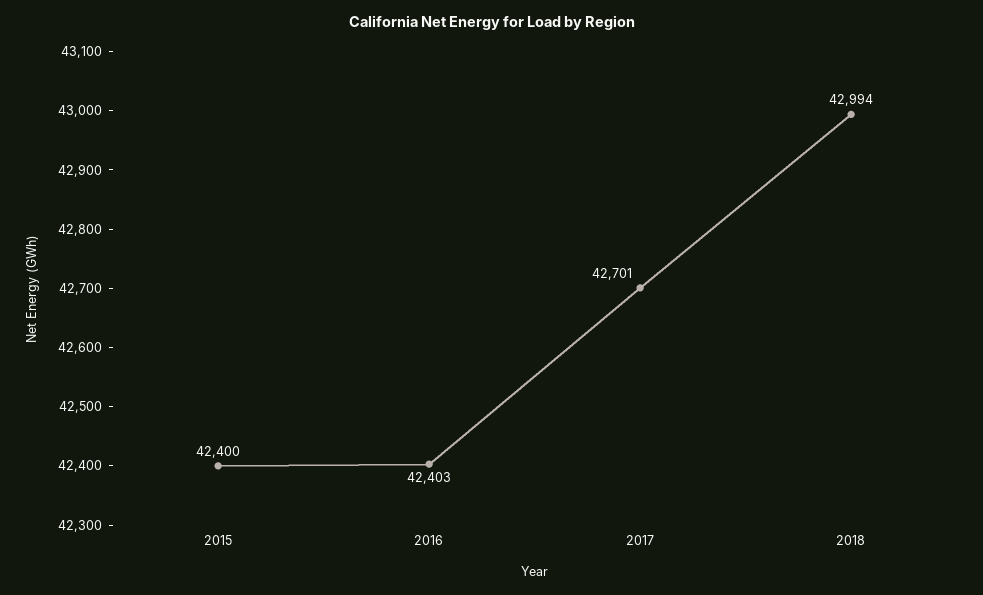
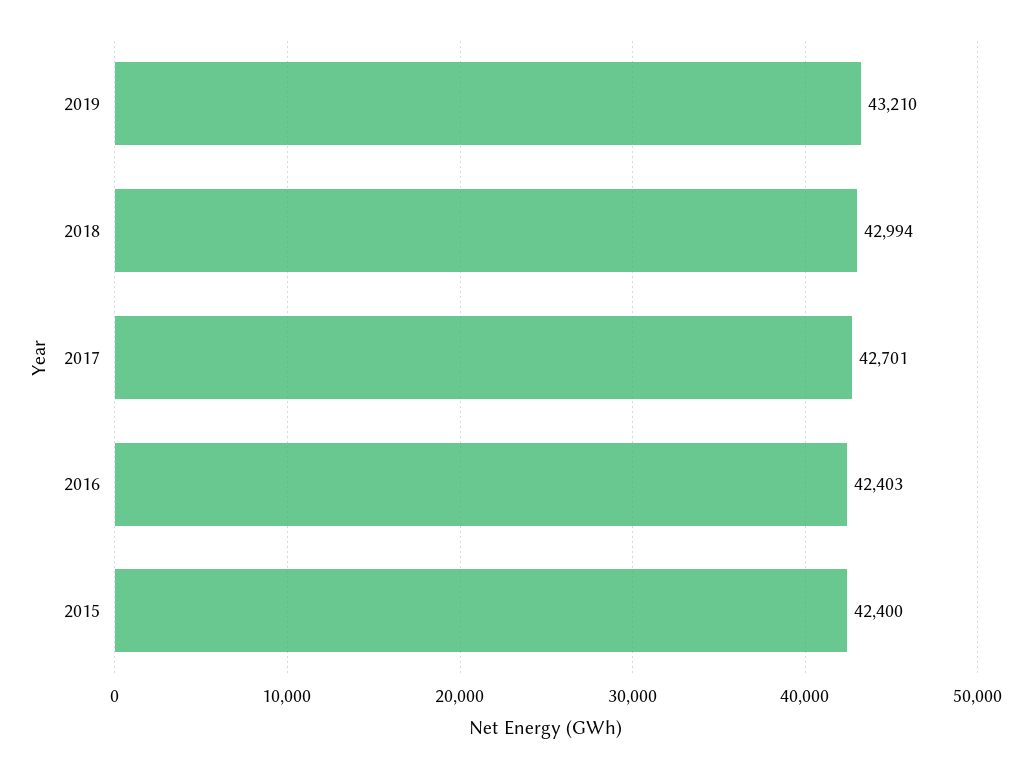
2019: none -> 43210

